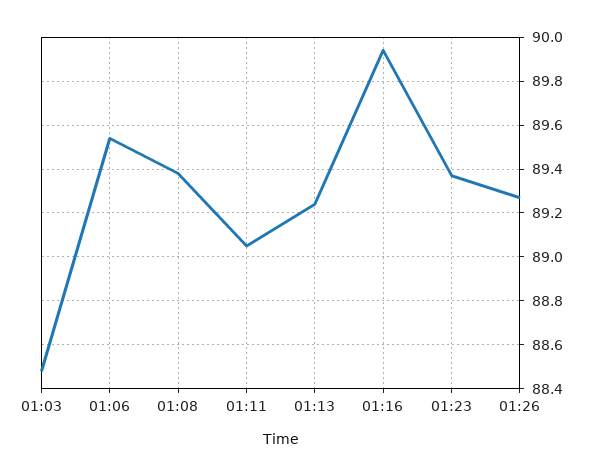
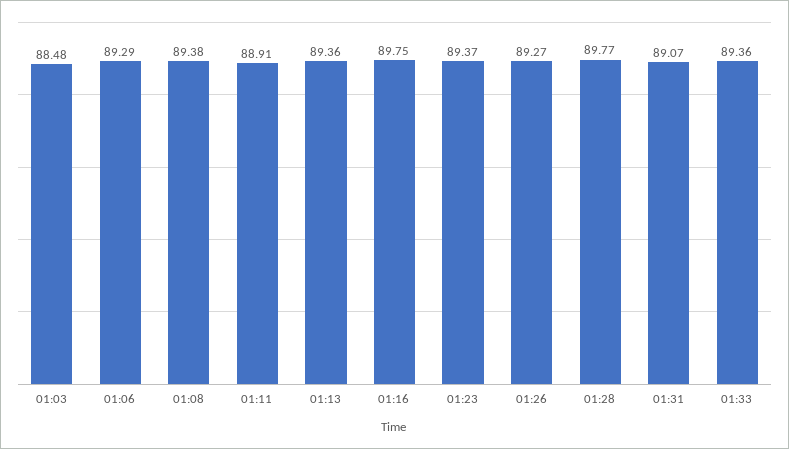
01:06: 89.55 -> 89.29
01:11: 89.05 -> 88.91
01:13: 89.25 -> 89.36
01:16: 89.95 -> 89.75
01:28: none -> 89.77
01:31: none -> 89.07
01:33: none -> 89.36

